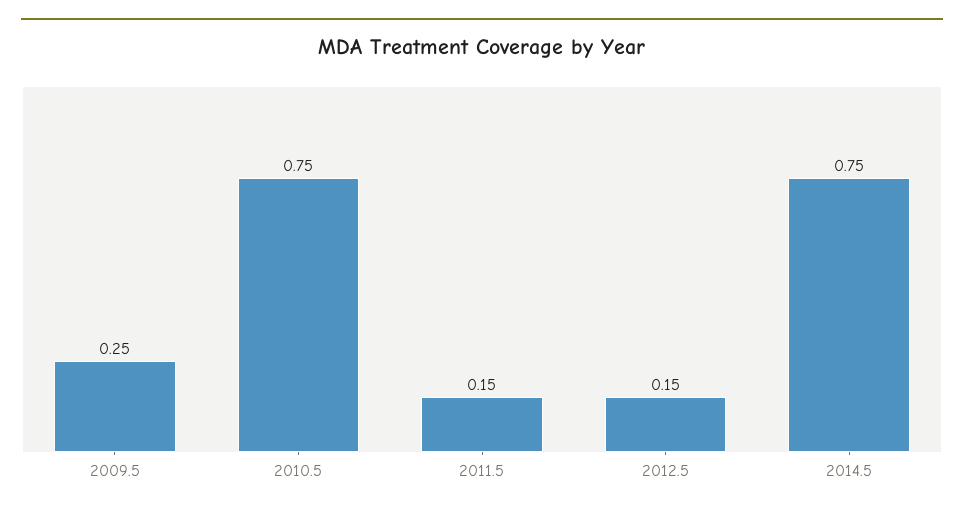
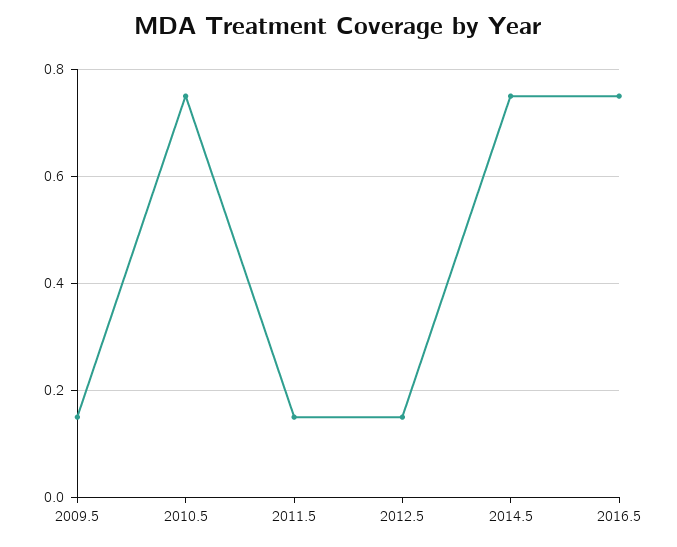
2009.5: 0.25 -> 0.15
2016.5: none -> 0.75

